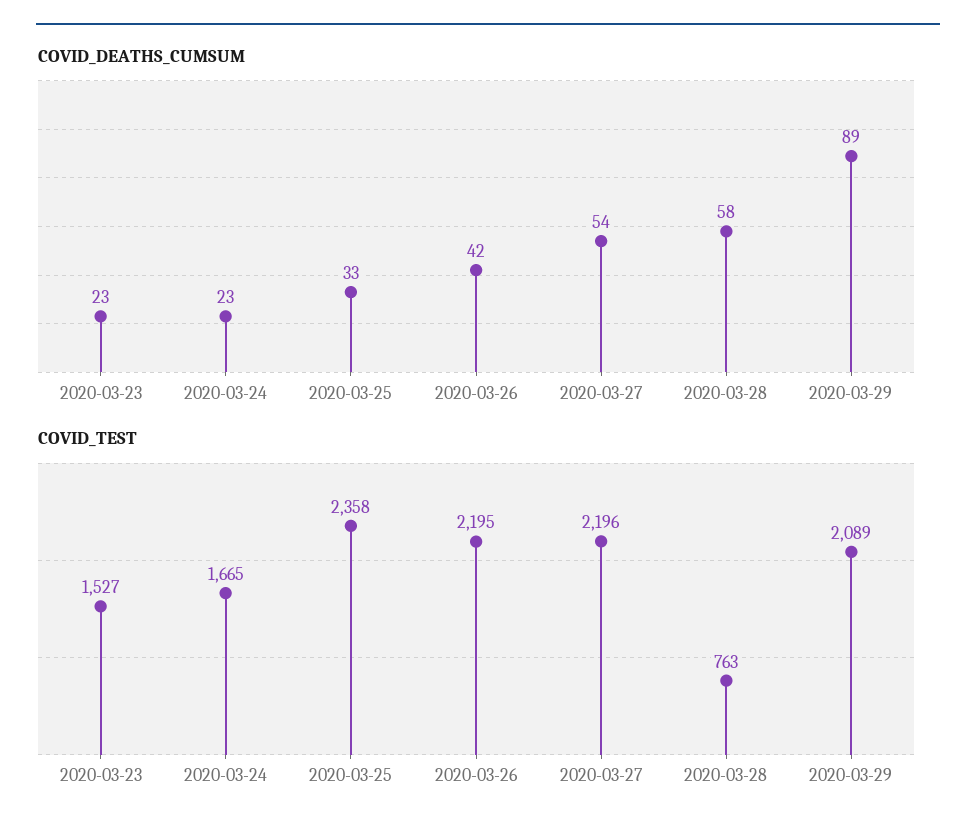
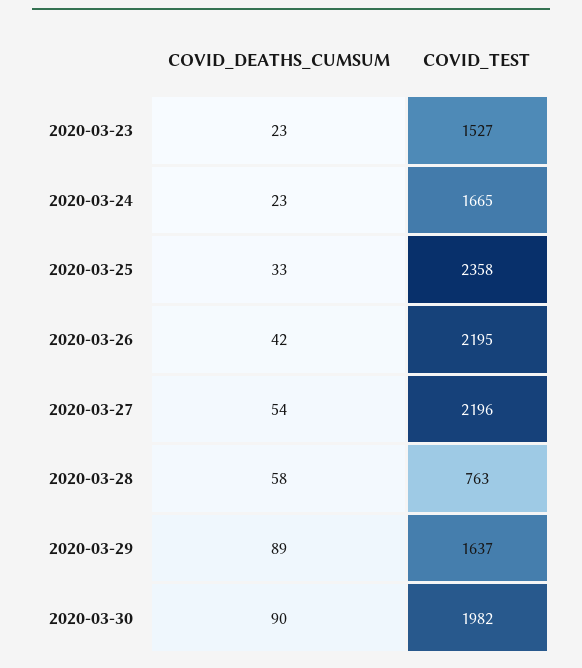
COVID_TEST, 2020-03-29: 2089 -> 1637
COVID_DEATHS_CUMSUM, 2020-03-30: none -> 90
COVID_TEST, 2020-03-30: none -> 1982

